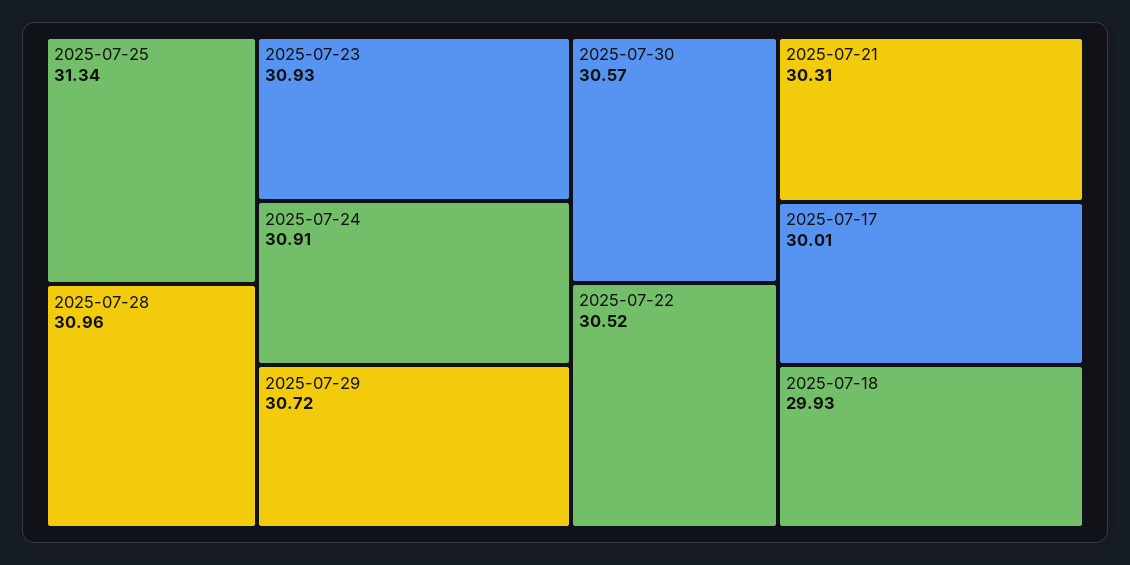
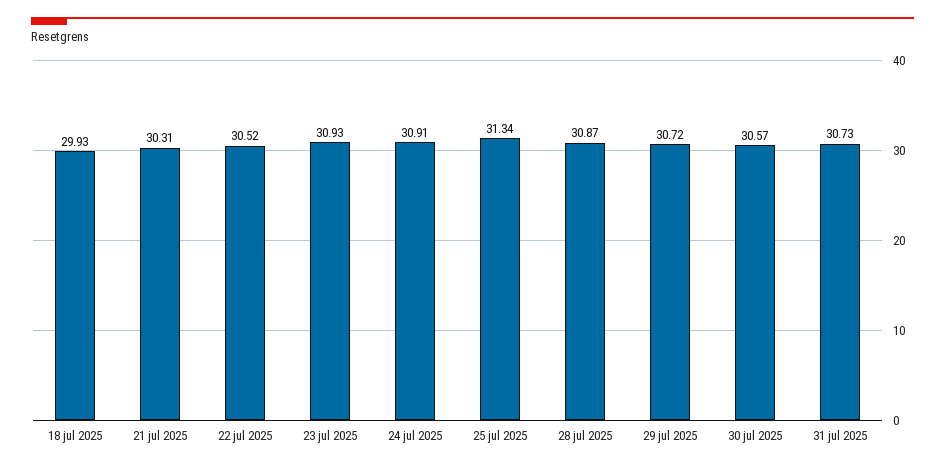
2025-07-28: 30.96 -> 30.87
2025-07-17: 30.01 -> none
31 jul 2025: none -> 30.73

